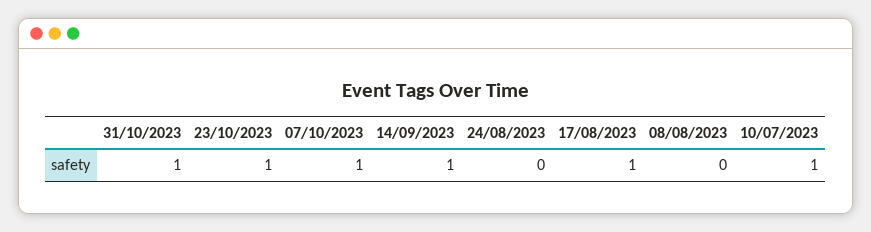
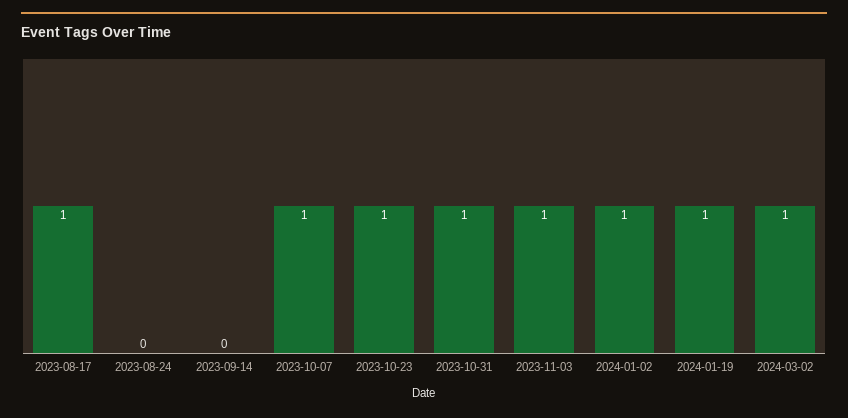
14/09/2023: 1 -> 0
08/08/2023: 0 -> none
10/07/2023: 1 -> none
2023-11-03: none -> 1
2024-01-02: none -> 1
2024-01-19: none -> 1
2024-03-02: none -> 1

